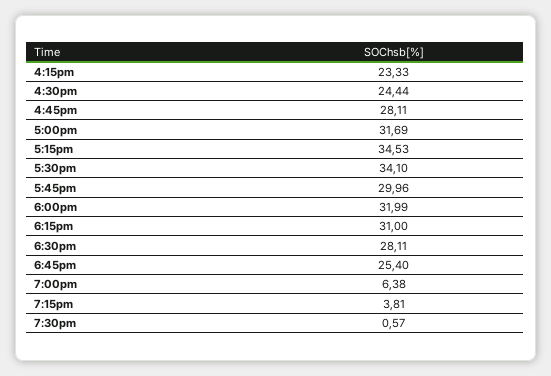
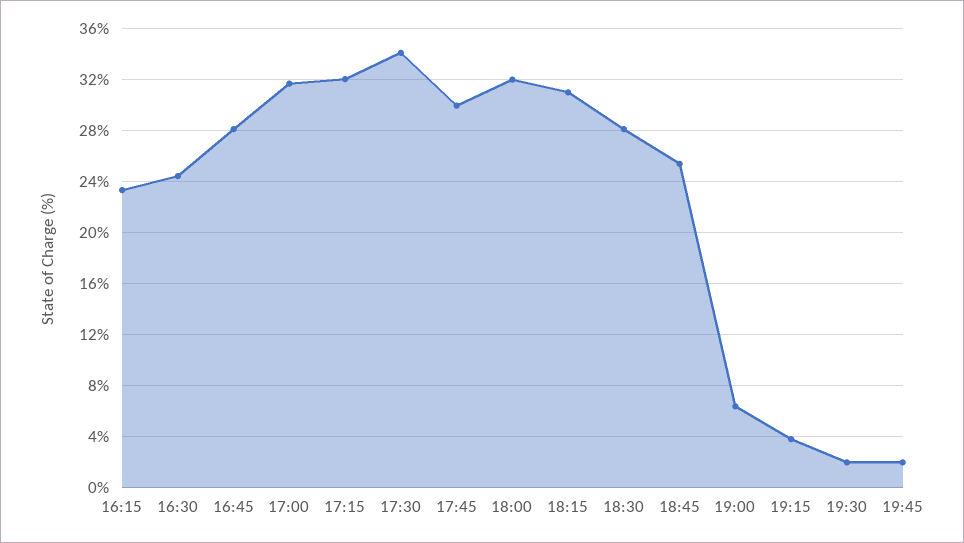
5:15pm: 34.53 -> 32
7:30pm: 0.57 -> 2
19:45: none -> 2

